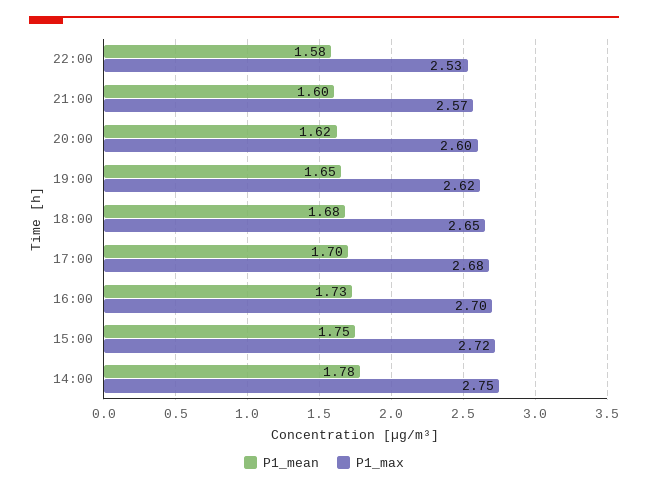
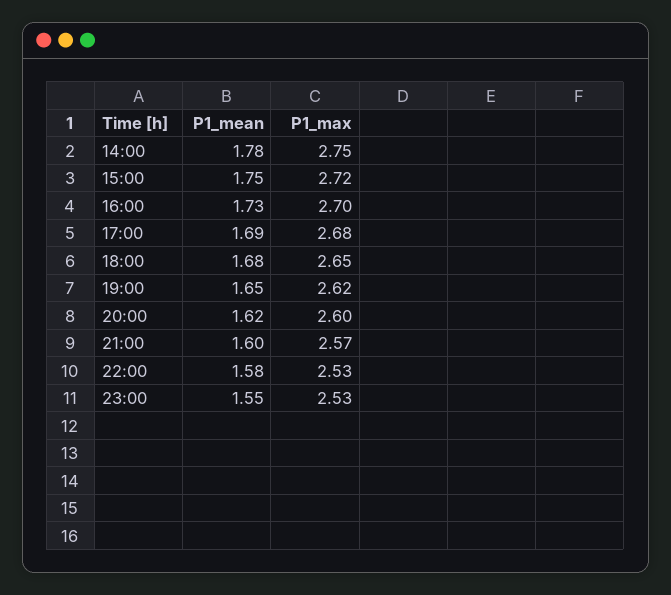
P1_mean, 17:00: 1.7 -> 1.69
P1_mean, 23:00: none -> 1.55
P1_max, 23:00: none -> 2.53

